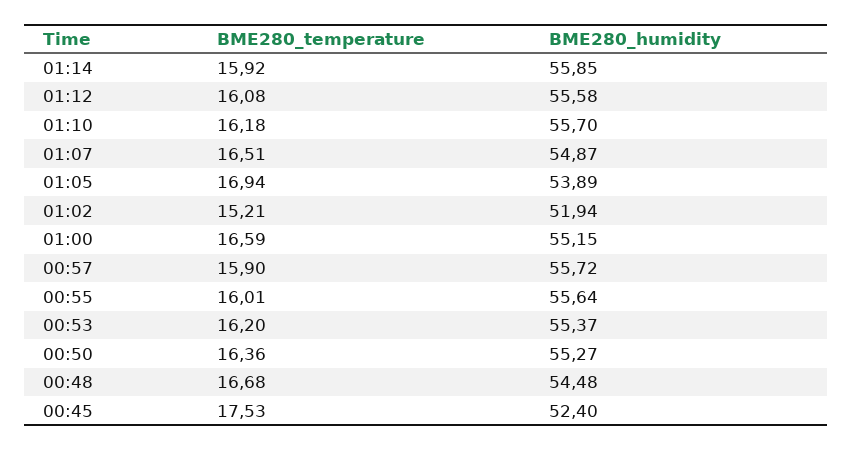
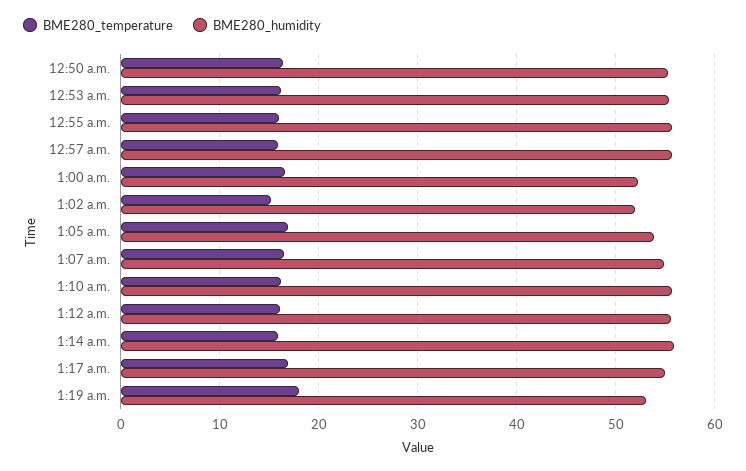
BME280_humidity, 01:00: 55.15 -> 52
BME280_temperature, 00:48: 16.68 -> none
BME280_humidity, 00:48: 54.48 -> none
BME280_temperature, 00:45: 17.53 -> none
BME280_humidity, 00:45: 52.4 -> none
BME280_temperature, 1:17 a.m.: none -> 17
BME280_humidity, 1:17 a.m.: none -> 55
BME280_temperature, 1:19 a.m.: none -> 18
BME280_humidity, 1:19 a.m.: none -> 53

